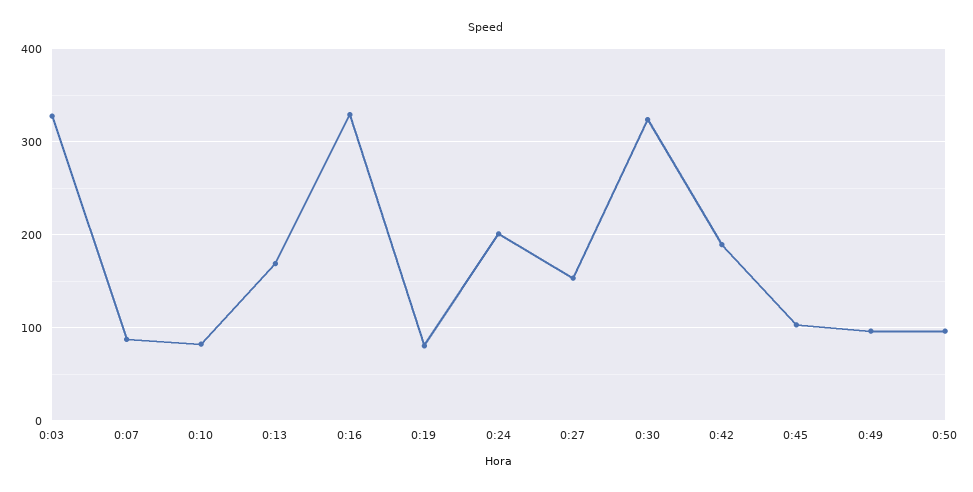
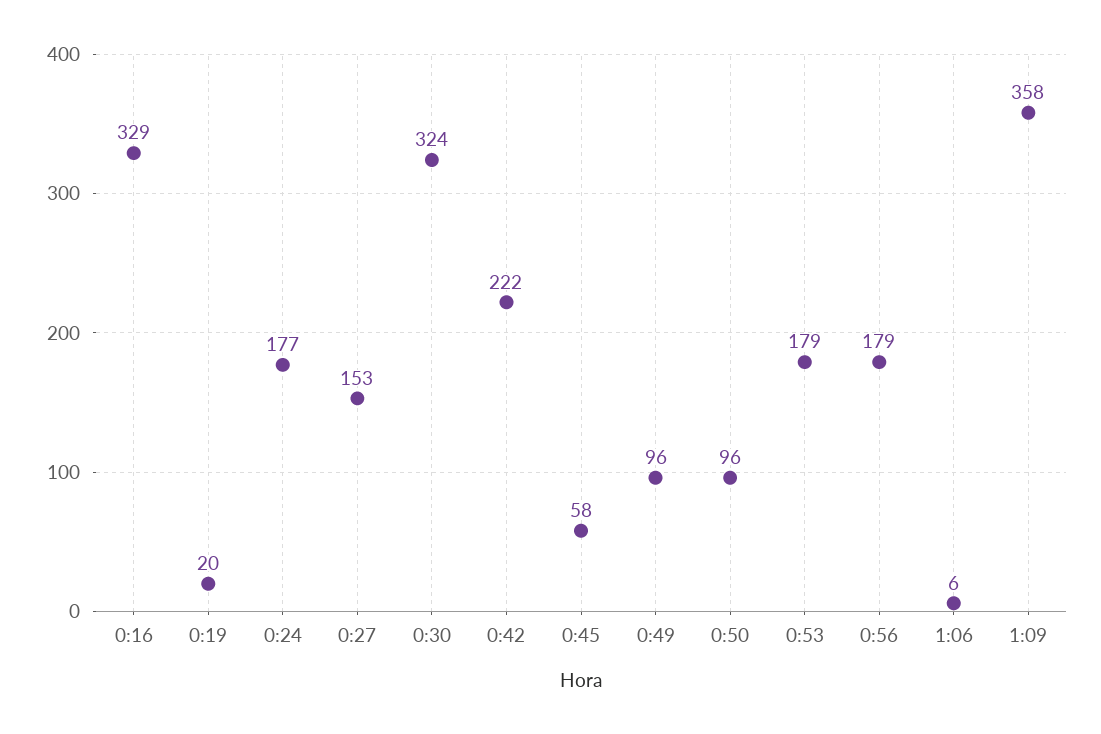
0:03: 330 -> none
0:07: 90 -> none
0:10: 80 -> none
0:13: 170 -> none
0:19: 80 -> 20
0:24: 200 -> 177
0:42: 190 -> 222
0:45: 100 -> 58
0:53: none -> 179
0:56: none -> 179
1:06: none -> 6
1:09: none -> 358

